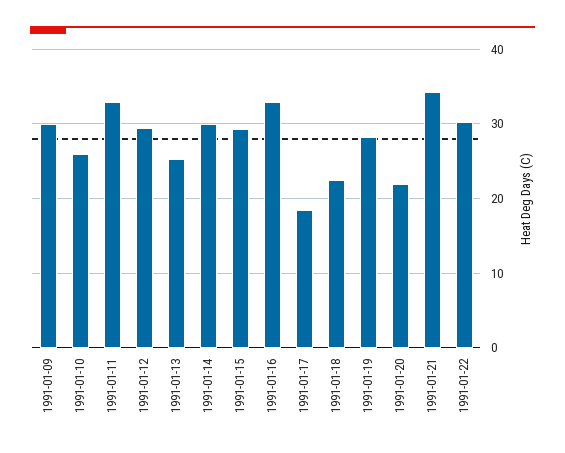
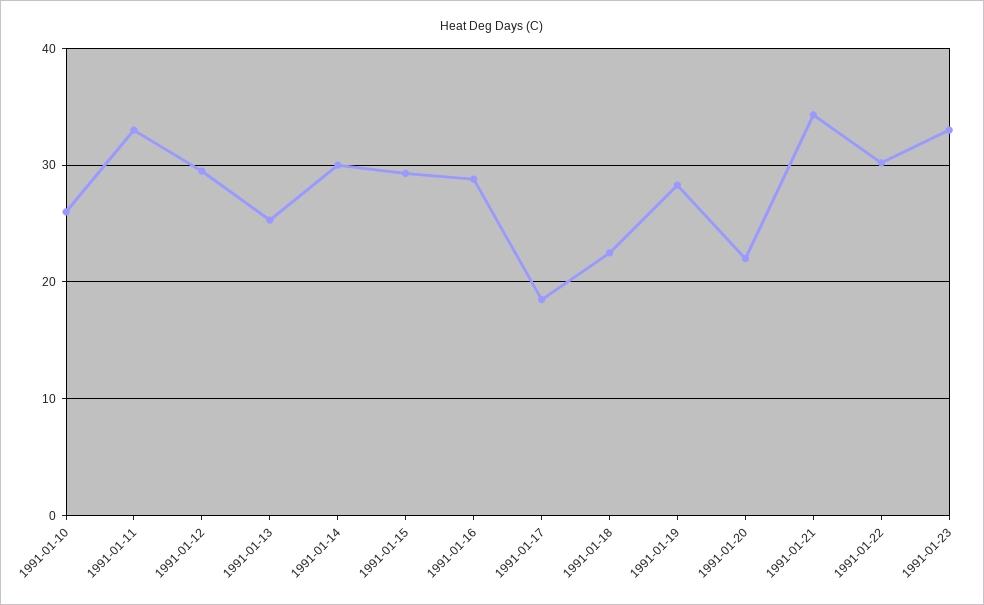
1991-01-09: 30 -> none
1991-01-16: 33 -> 29
1991-01-23: none -> 33

